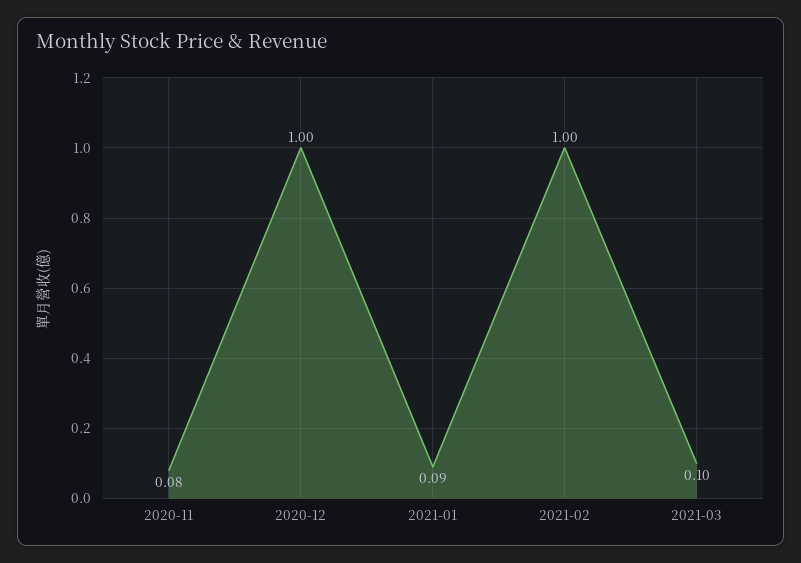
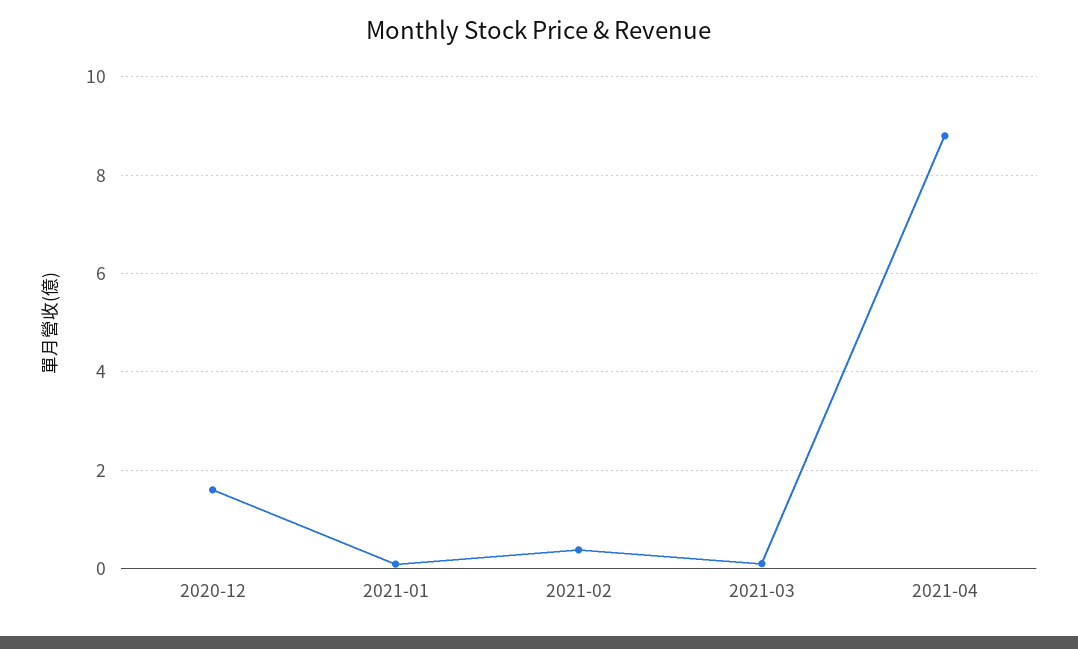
2020-11: 0.08 -> none
2020-12: 1 -> 1.6
2021-02: 1 -> 0.4
2021-04: none -> 8.8

